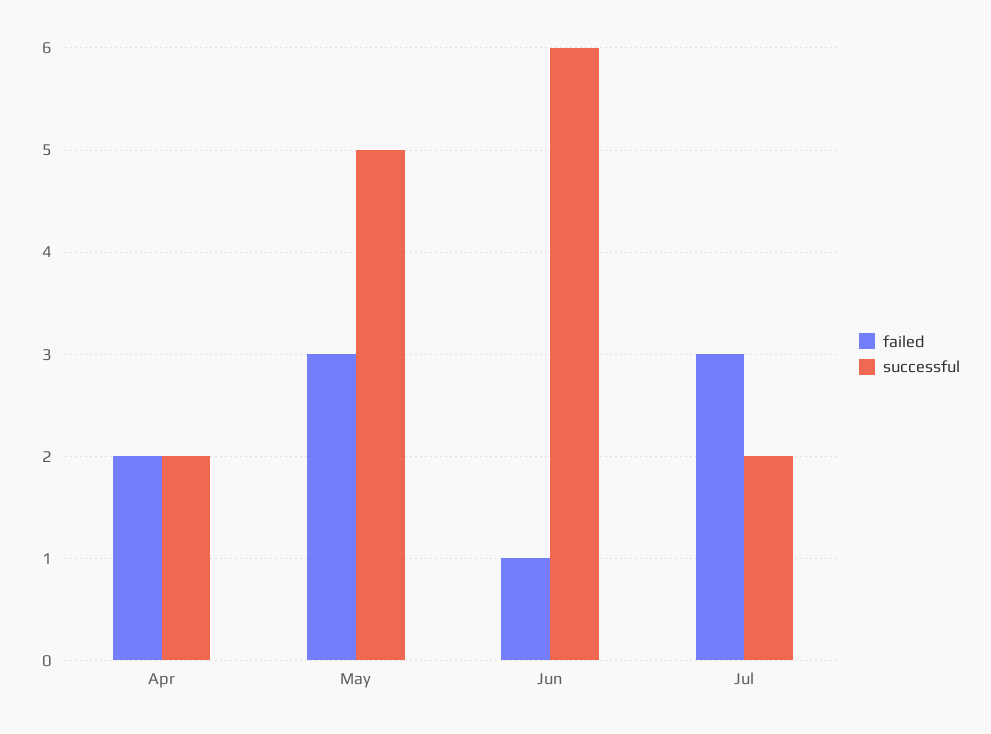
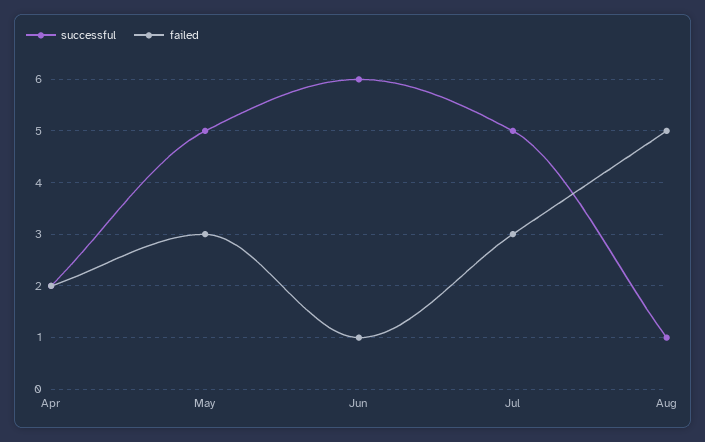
successful, Jul: 2 -> 5
successful, Aug: none -> 1
failed, Aug: none -> 5

